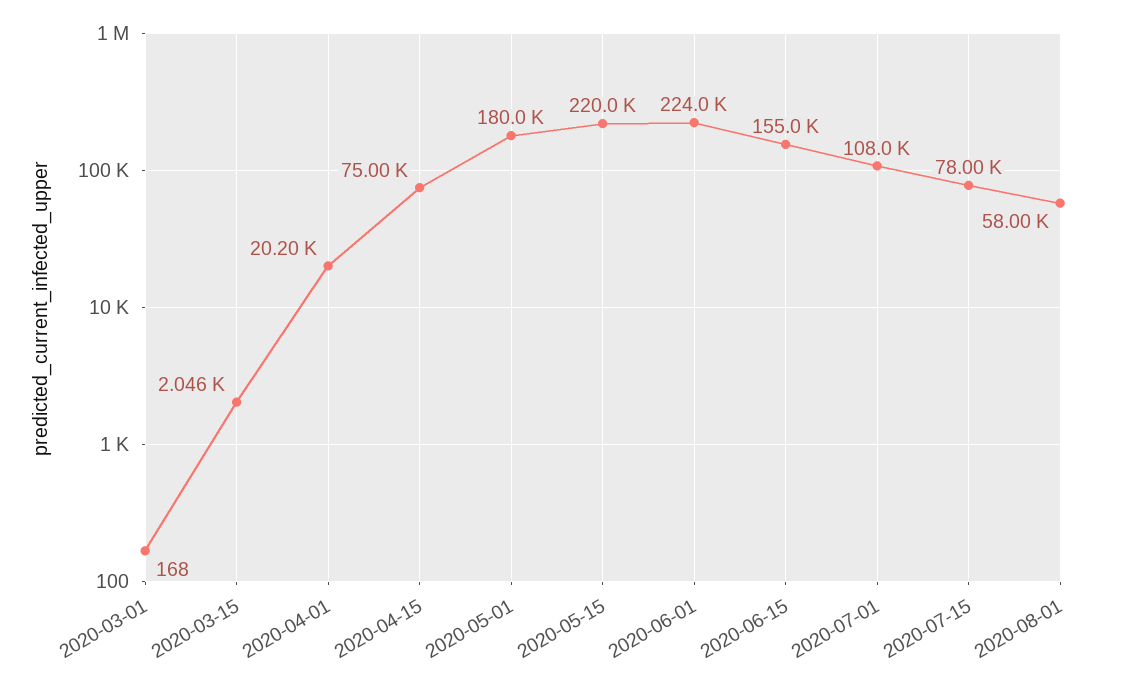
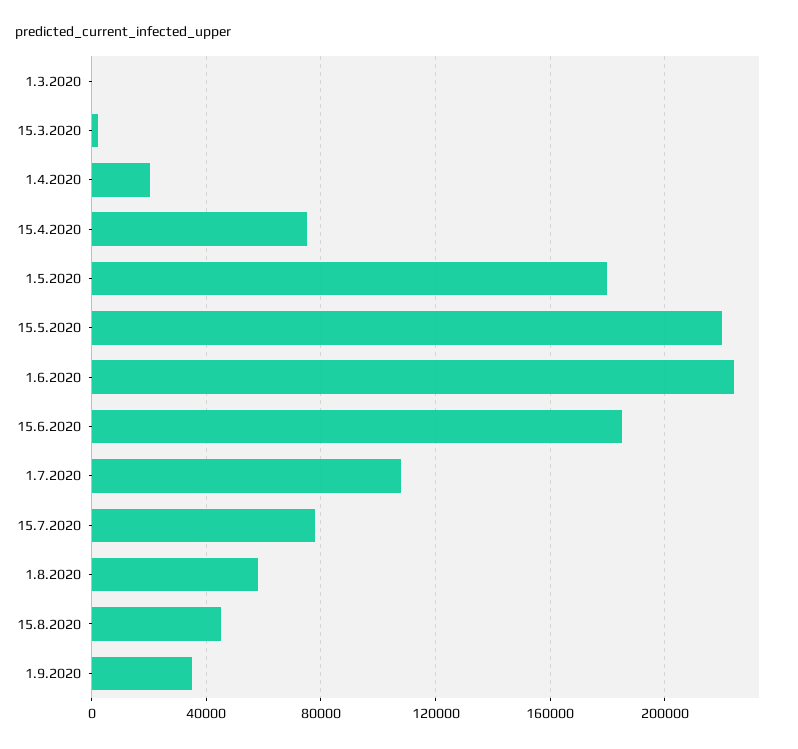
2020-06-15: 155000 -> 185000
15.8.2020: none -> 45000
1.9.2020: none -> 35000

